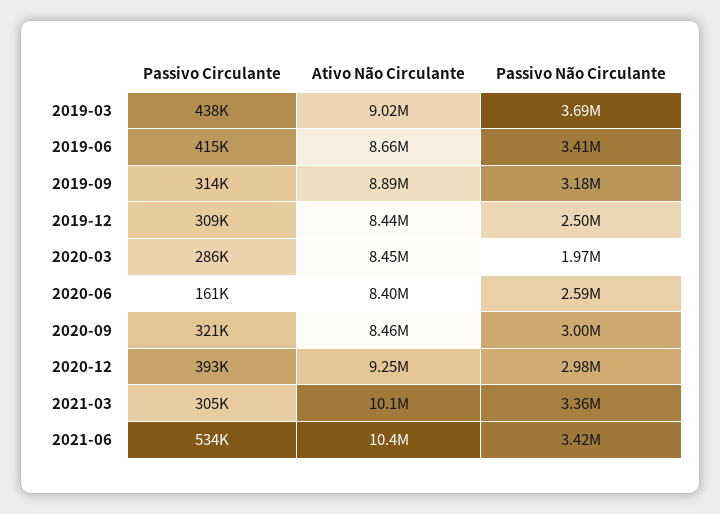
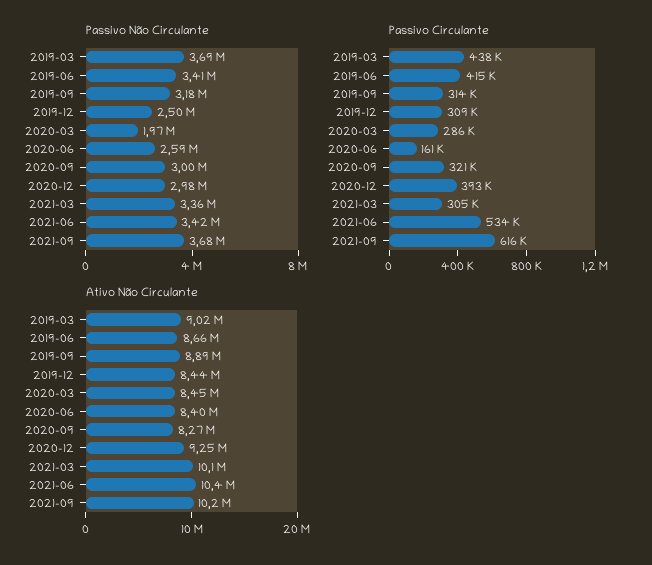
Ativo Não Circulante, 2020-09: 8460000 -> 8270000
Passivo Não Circulante, 2021-09: none -> 3680000
Passivo Circulante, 2021-09: none -> 616000
Ativo Não Circulante, 2021-09: none -> 10200000

